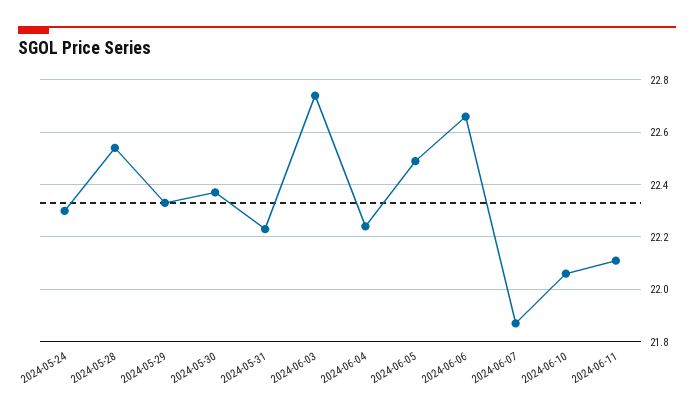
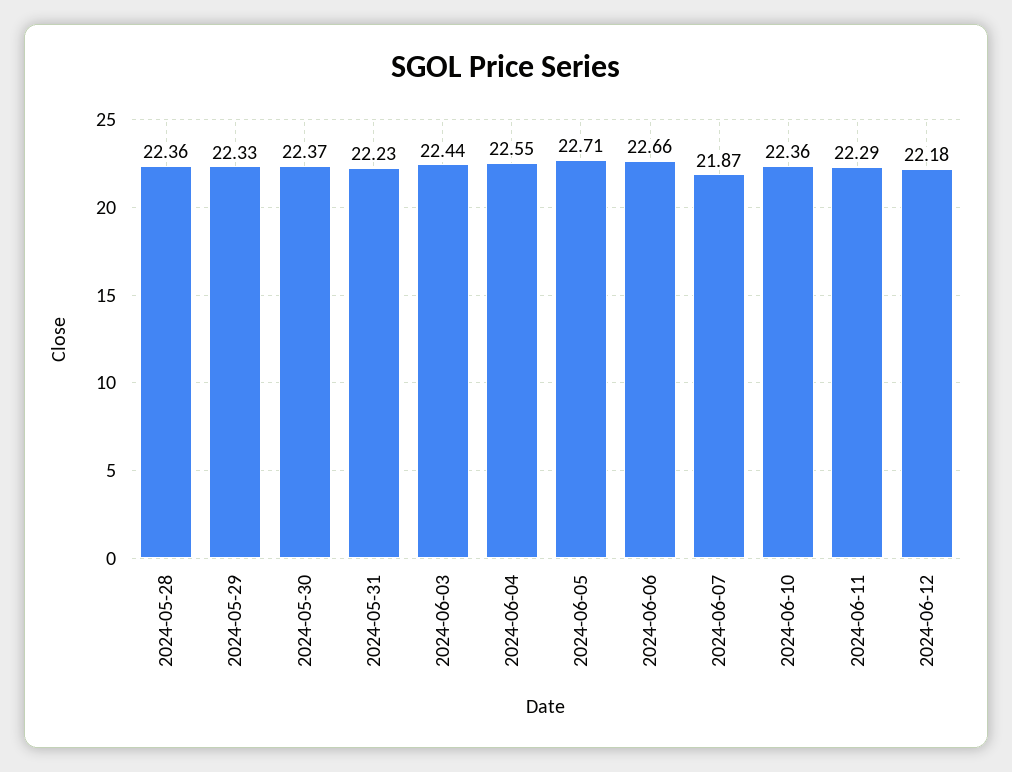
2024-05-24: 22.3 -> none
2024-05-28: 22.55 -> 22.36
2024-06-03: 22.75 -> 22.44
2024-06-04: 22.25 -> 22.55
2024-06-05: 22.5 -> 22.71
2024-06-10: 22.05 -> 22.36
2024-06-11: 22.1 -> 22.29
2024-06-12: none -> 22.18

